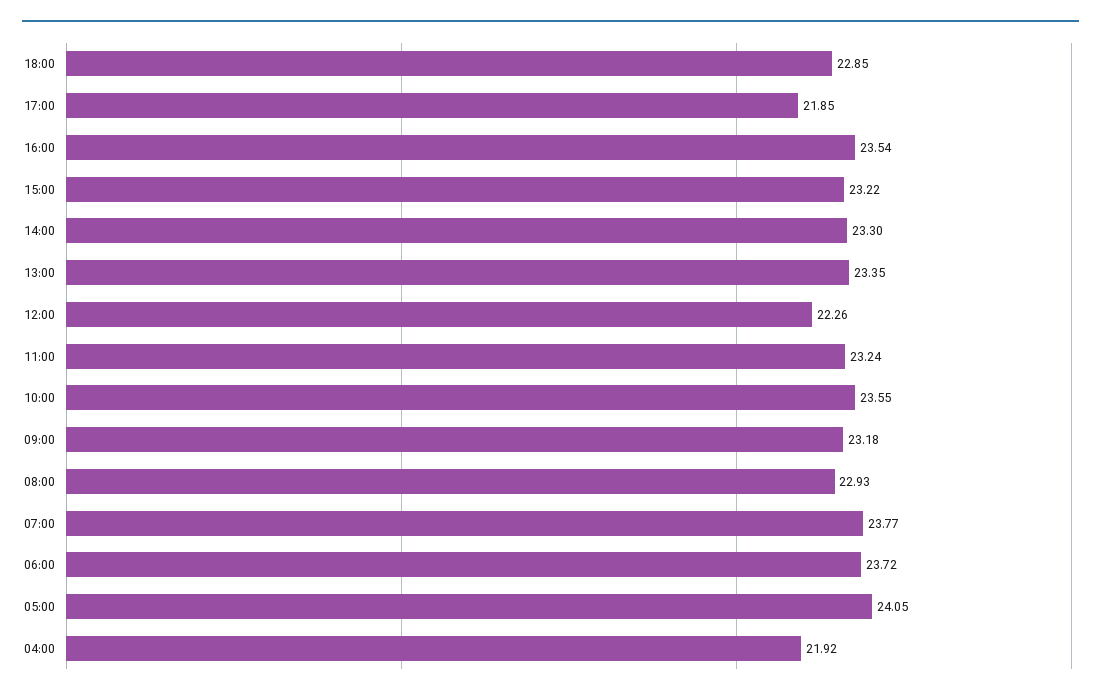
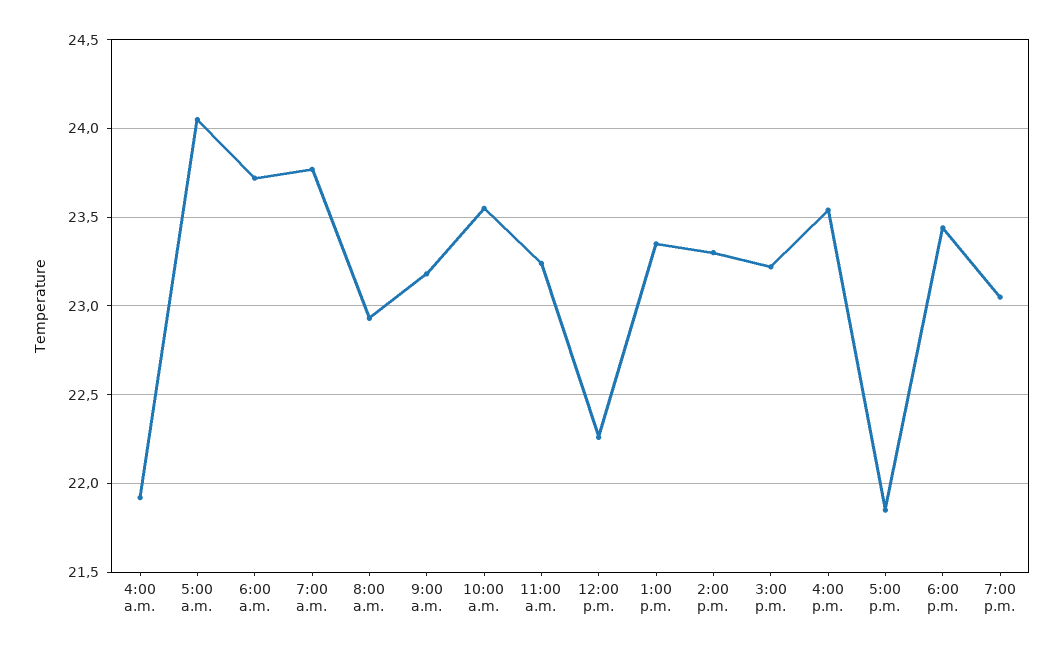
18:00: 22.85 -> 23.45
7:00 p.m.: none -> 23.05

